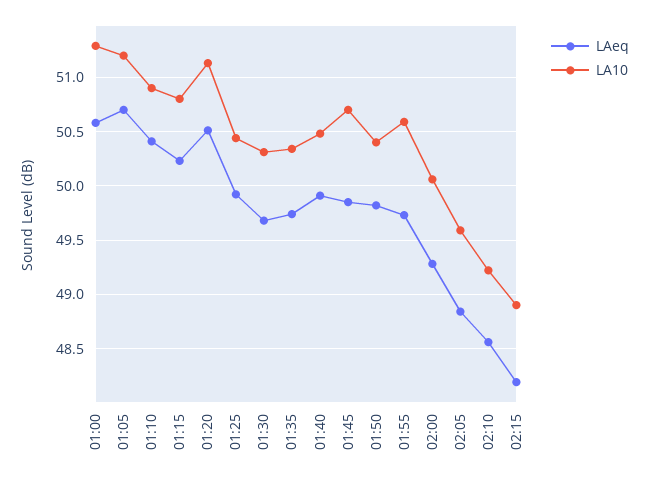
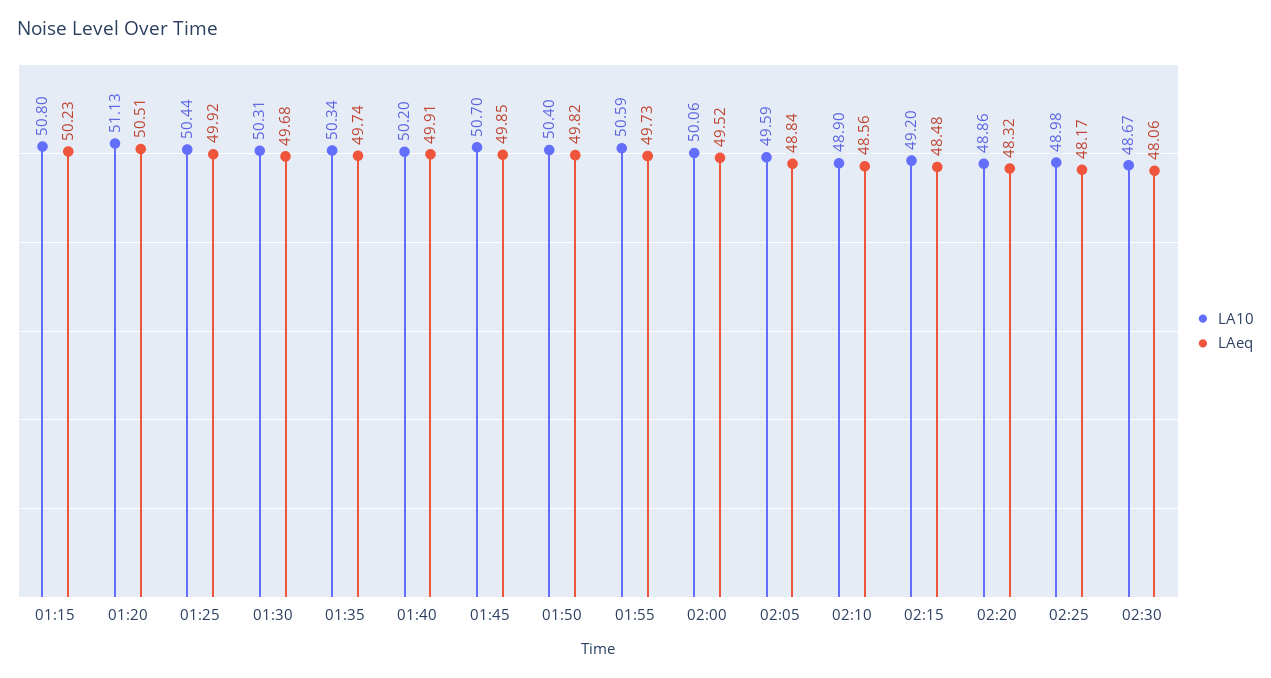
LAeq, 01:00: 50.6 -> none
LA10, 01:00: 51.3 -> none
LAeq, 01:05: 50.7 -> none
LA10, 01:05: 51.2 -> none
LAeq, 01:10: 50.4 -> none
LA10, 01:10: 50.9 -> none
LA10, 01:40: 50.5 -> 50.2
LAeq, 02:00: 49.3 -> 49.52
LA10, 02:10: 49.2 -> 48.9
LAeq, 02:15: 48.2 -> 48.48
LA10, 02:15: 48.9 -> 49.2
LA10, 02:20: none -> 48.86
LAeq, 02:20: none -> 48.32
LA10, 02:25: none -> 48.98
LAeq, 02:25: none -> 48.17
LA10, 02:30: none -> 48.67
LAeq, 02:30: none -> 48.06

